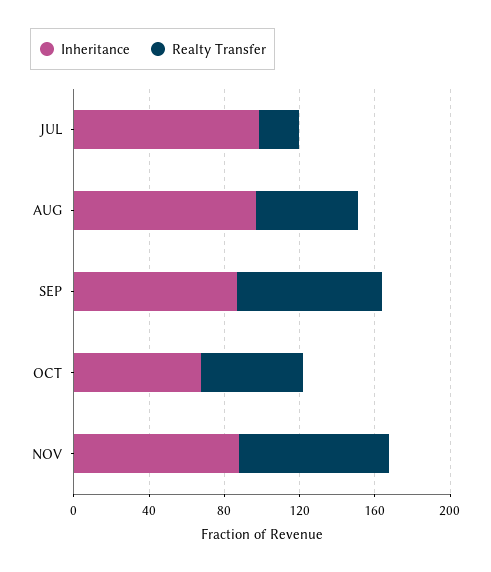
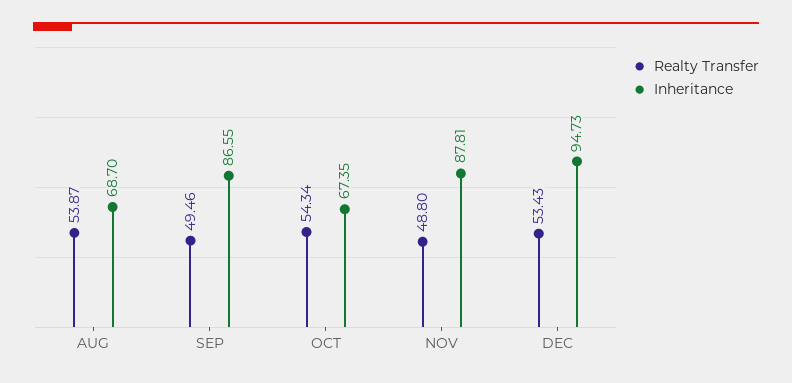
Inheritance, JUL: 100 -> none
Realty Transfer, JUL: 20 -> none
Inheritance, AUG: 100 -> 68.7
Realty Transfer, SEP: 80 -> 49.46
Realty Transfer, NOV: 80 -> 48.8
Realty Transfer, DEC: none -> 53.43
Inheritance, DEC: none -> 94.73

